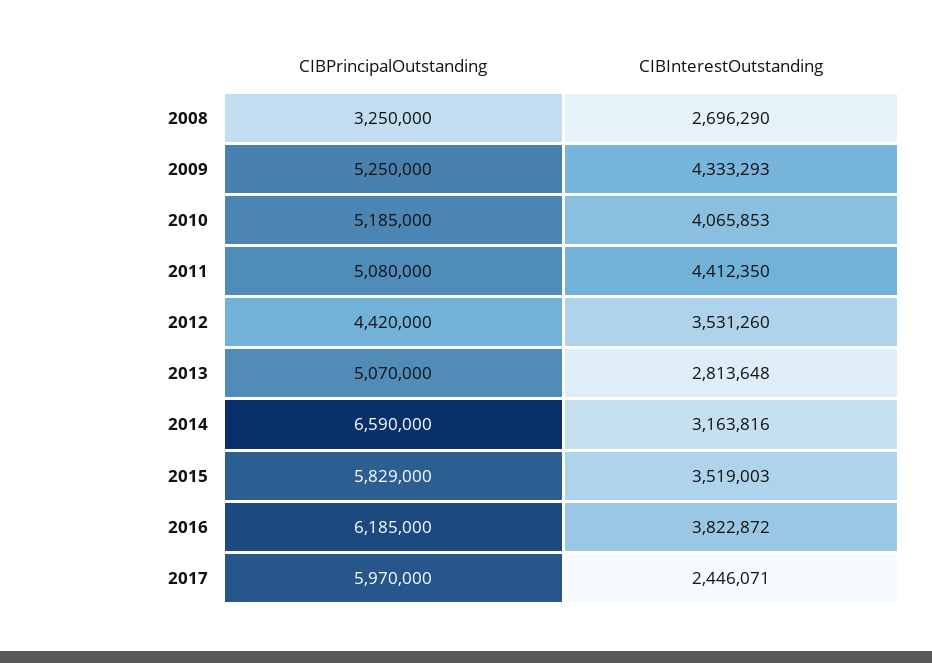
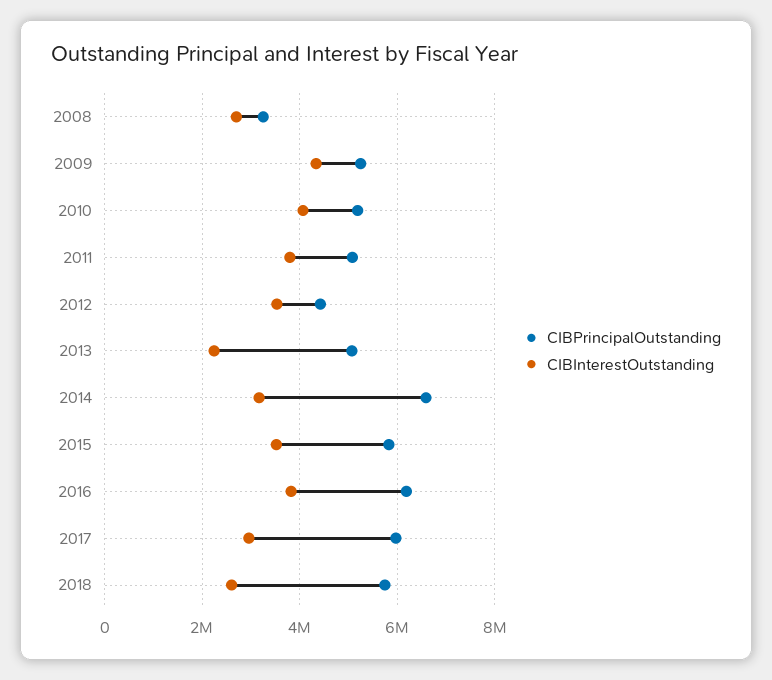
CIBInterestOutstanding, 2011: 4412350 -> 3800000
CIBInterestOutstanding, 2013: 2813648 -> 2200000
CIBInterestOutstanding, 2017: 2446071 -> 3000000
CIBPrincipalOutstanding, 2018: none -> 5800000
CIBInterestOutstanding, 2018: none -> 2600000

